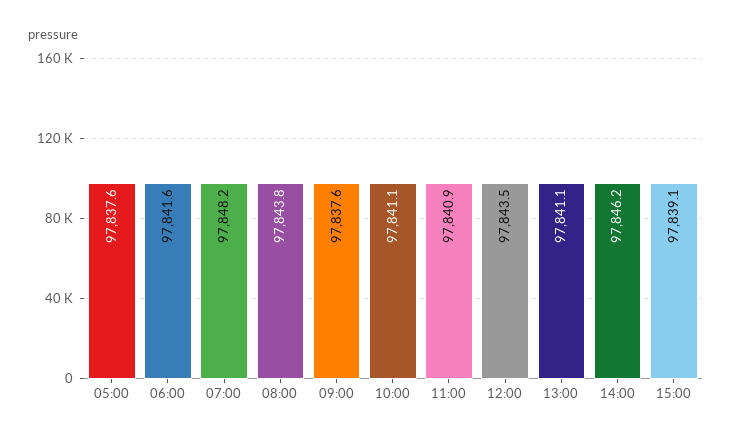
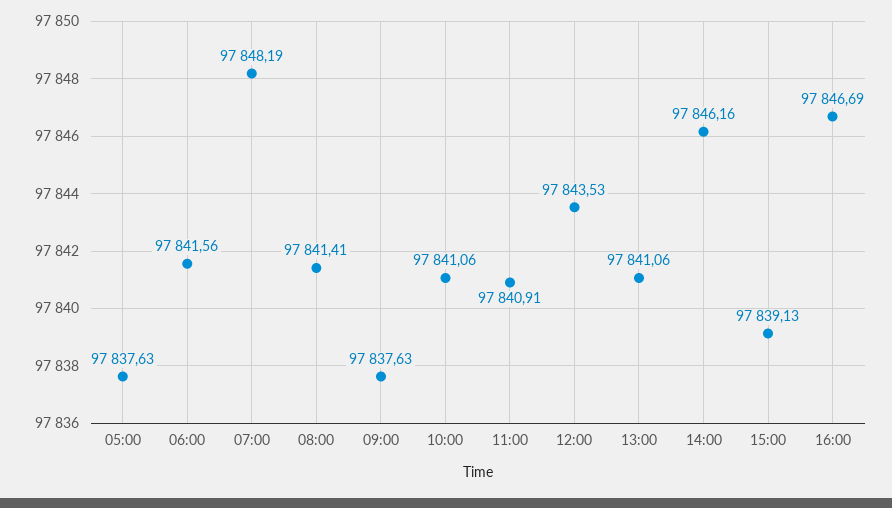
08:00: 97843.8 -> 97841.41
16:00: none -> 97846.69

